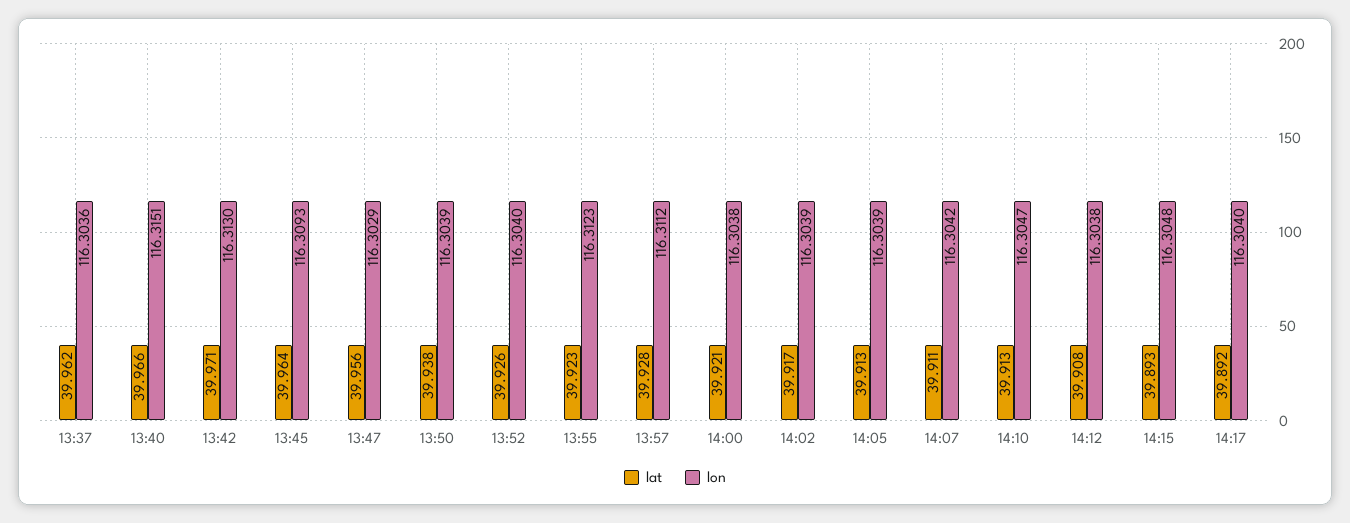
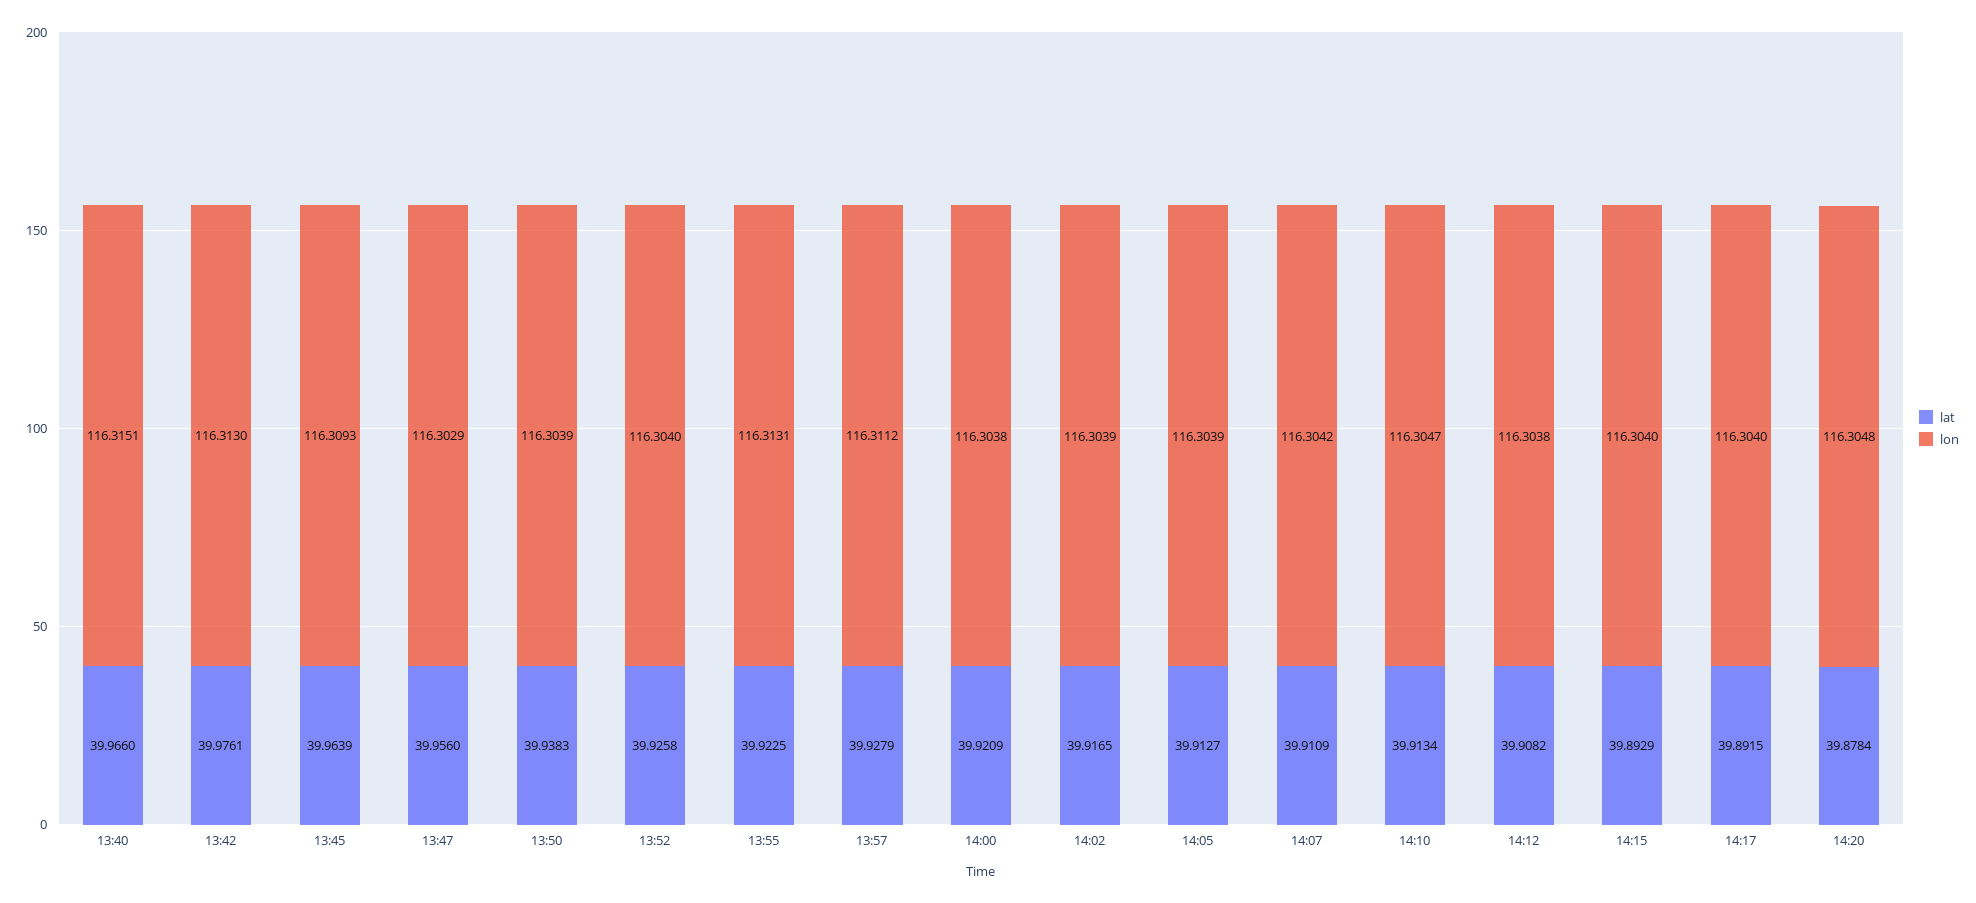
lat, 13:37: 39.962 -> none
lon, 13:37: 116.3036 -> none
lat, 13:42: 39.971 -> 39.9761
lon, 13:55: 116.3123 -> 116.3131
lon, 14:15: 116.3048 -> 116.304
lat, 14:20: none -> 39.8784
lon, 14:20: none -> 116.3048

